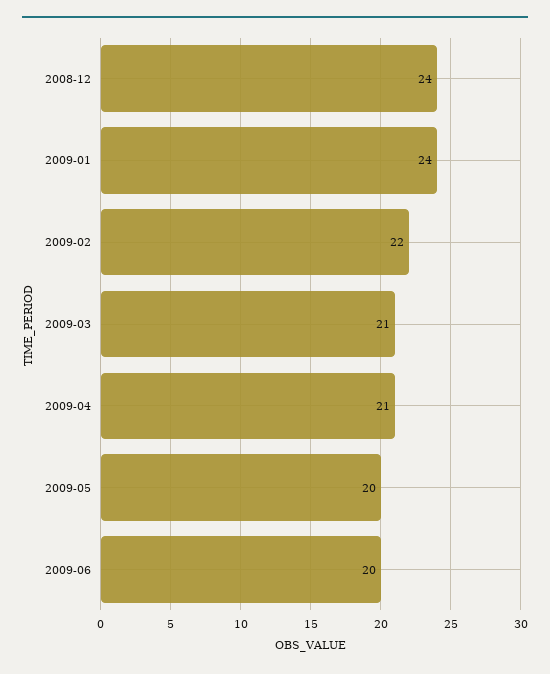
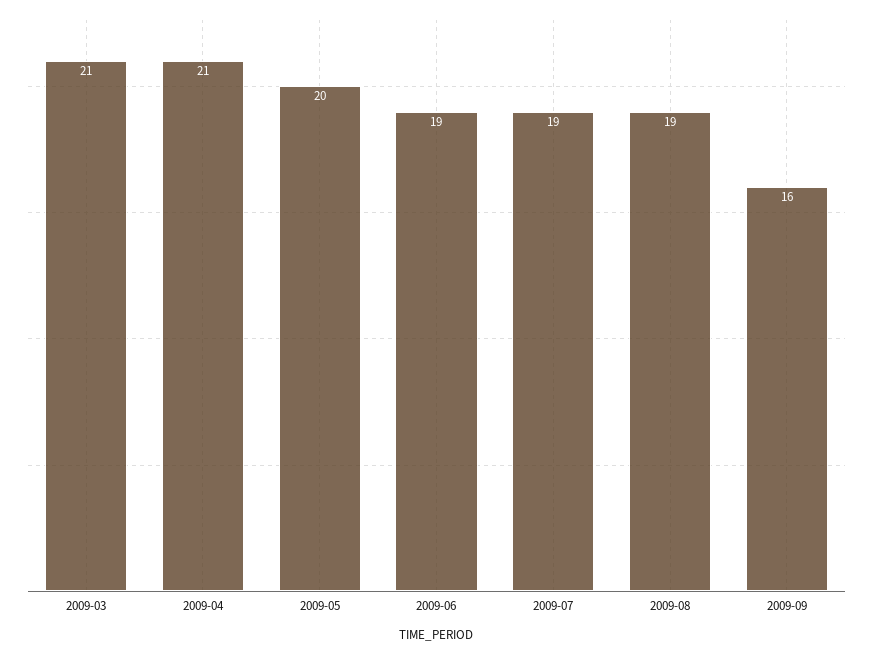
2008-12: 24 -> none
2009-01: 24 -> none
2009-02: 22 -> none
2009-06: 20 -> 19
2009-07: none -> 19
2009-08: none -> 19
2009-09: none -> 16

